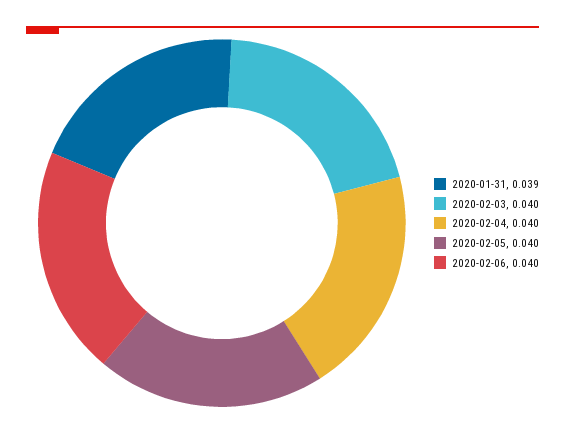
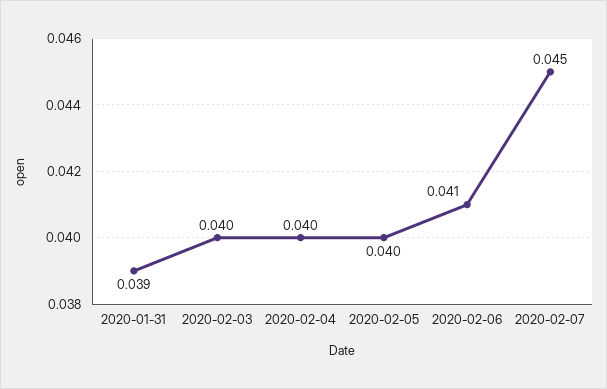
2020-02-06: 0.04 -> 0.041
2020-02-07: none -> 0.045

